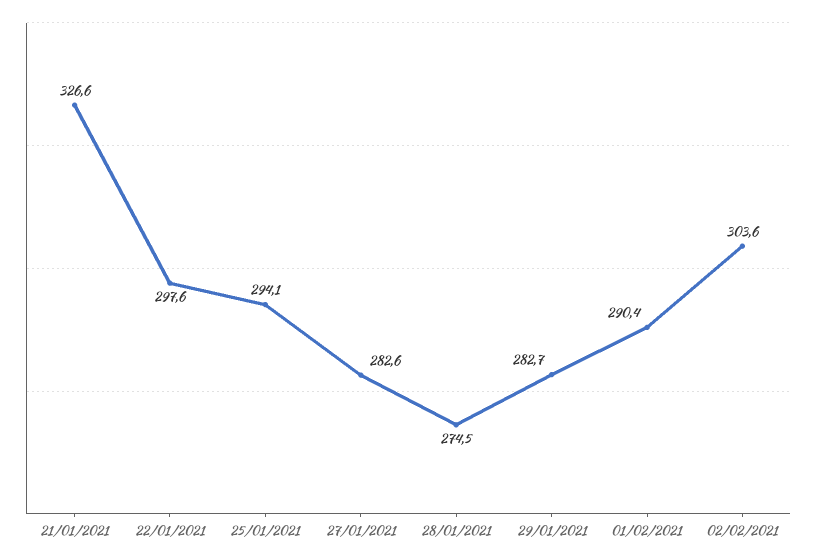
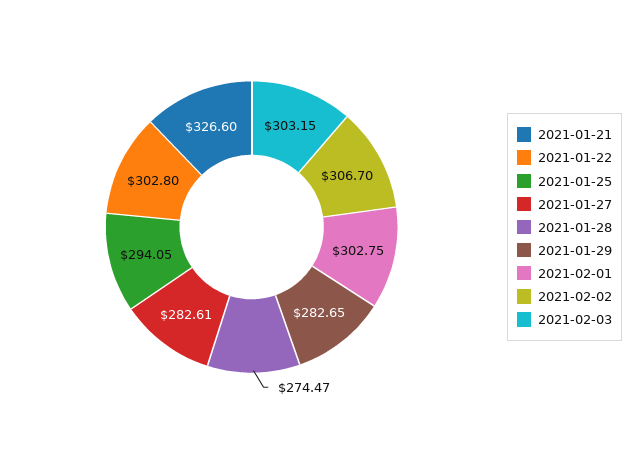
22/01/2021: 297.6 -> 302.8
01/02/2021: 290.4 -> 302.75
02/02/2021: 303.6 -> 306.7
2021-02-03: none -> 303.15

